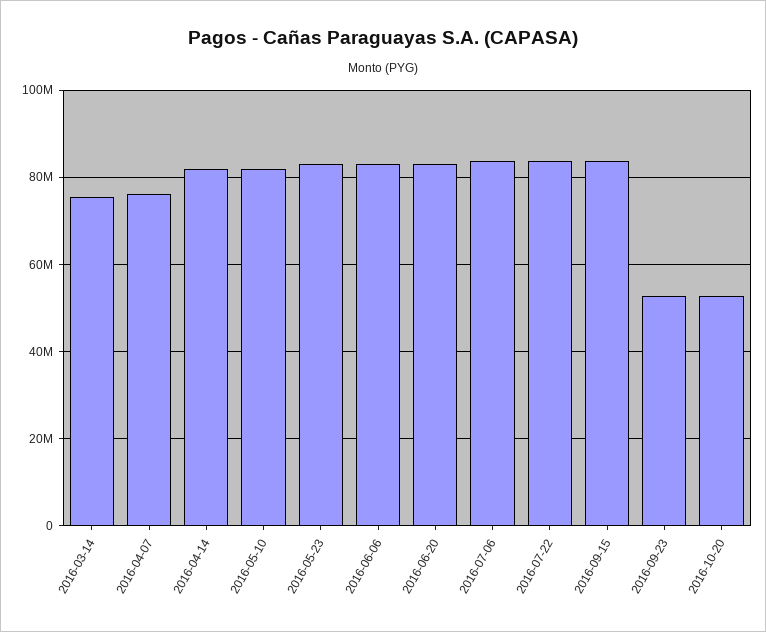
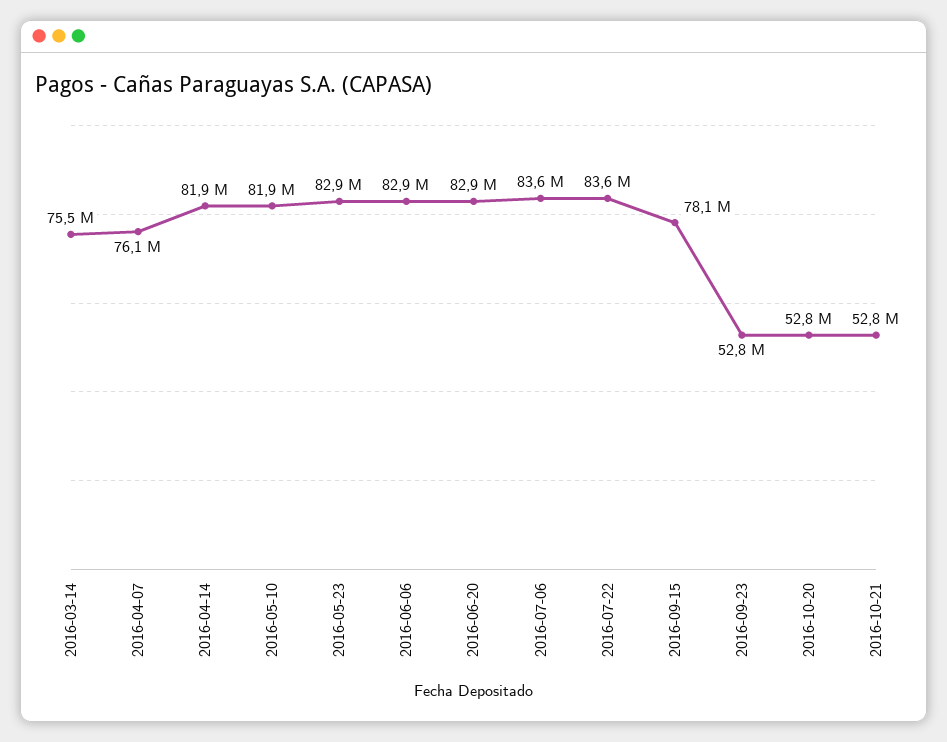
2016-09-15: 84000000 -> 78100000
2016-10-21: none -> 52800000

